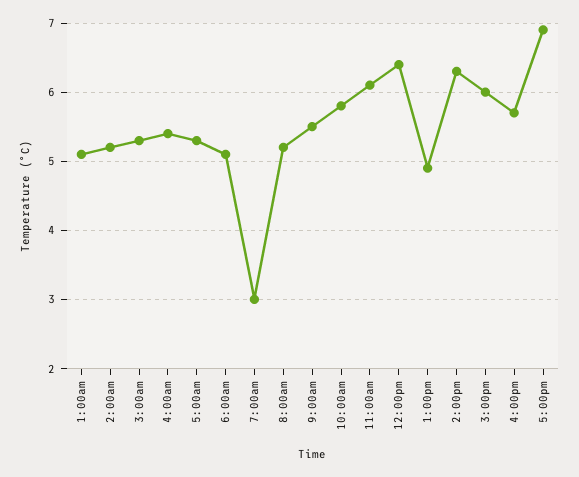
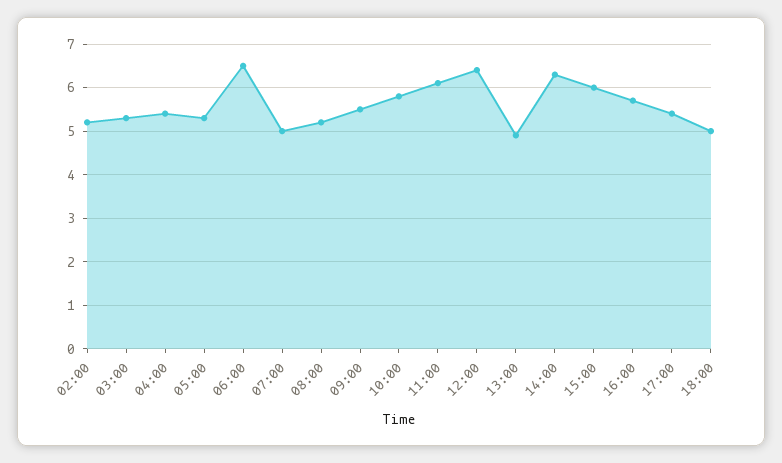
1:00am: 5.1 -> none
6:00am: 5.1 -> 6.5
7:00am: 3 -> 5
5:00pm: 6.9 -> 5.5
18:00: none -> 5

